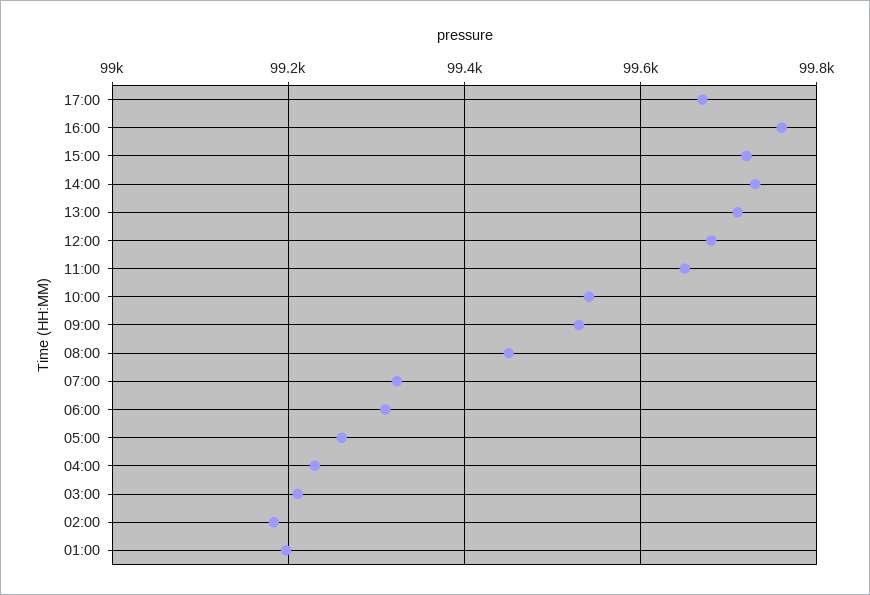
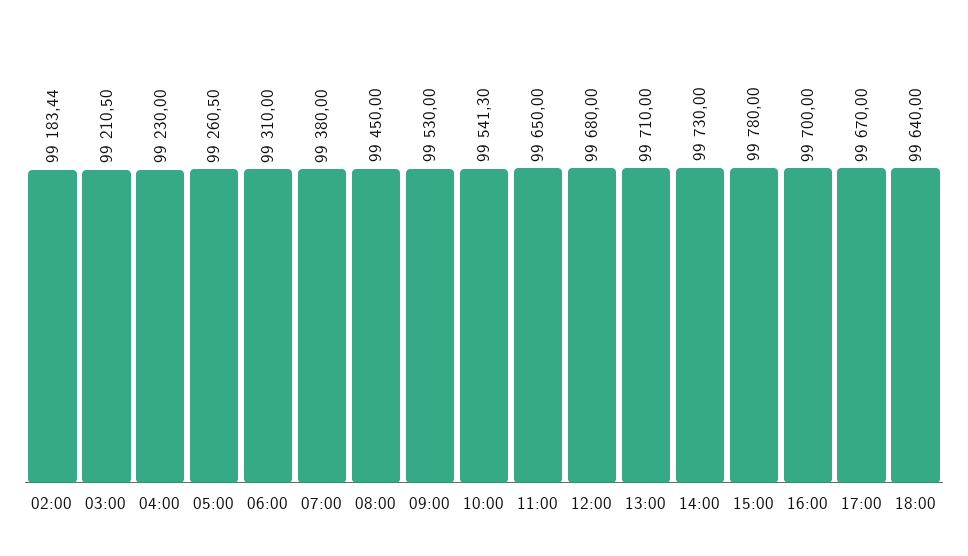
16:00: 99760 -> 99700
15:00: 99720 -> 99780
07:00: 99320 -> 99380
01:00: 99200 -> none
18:00: none -> 99640

